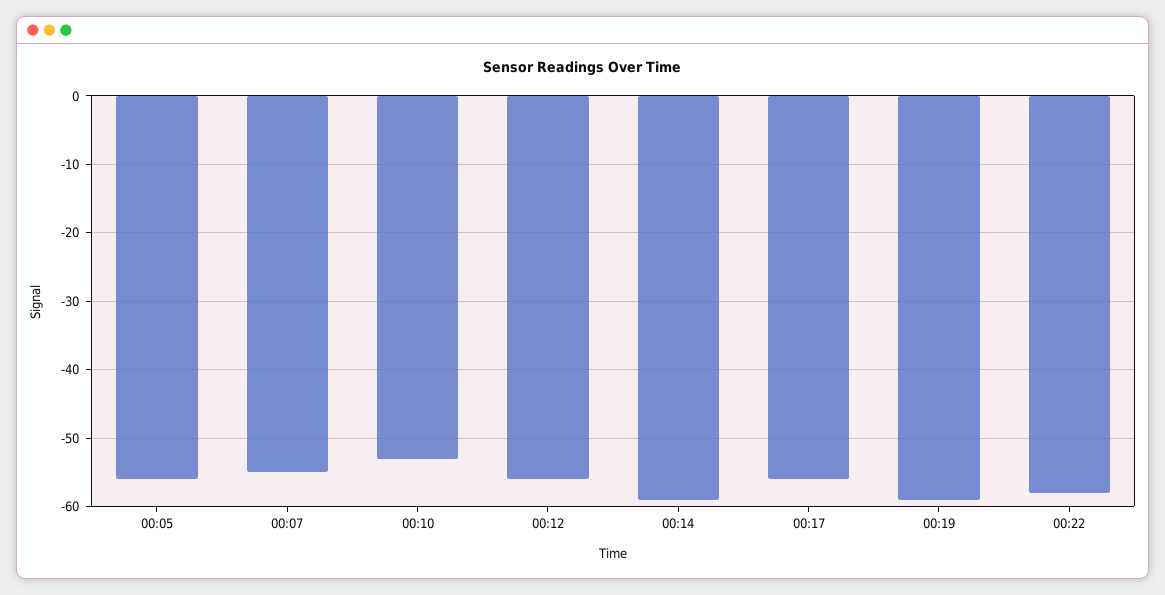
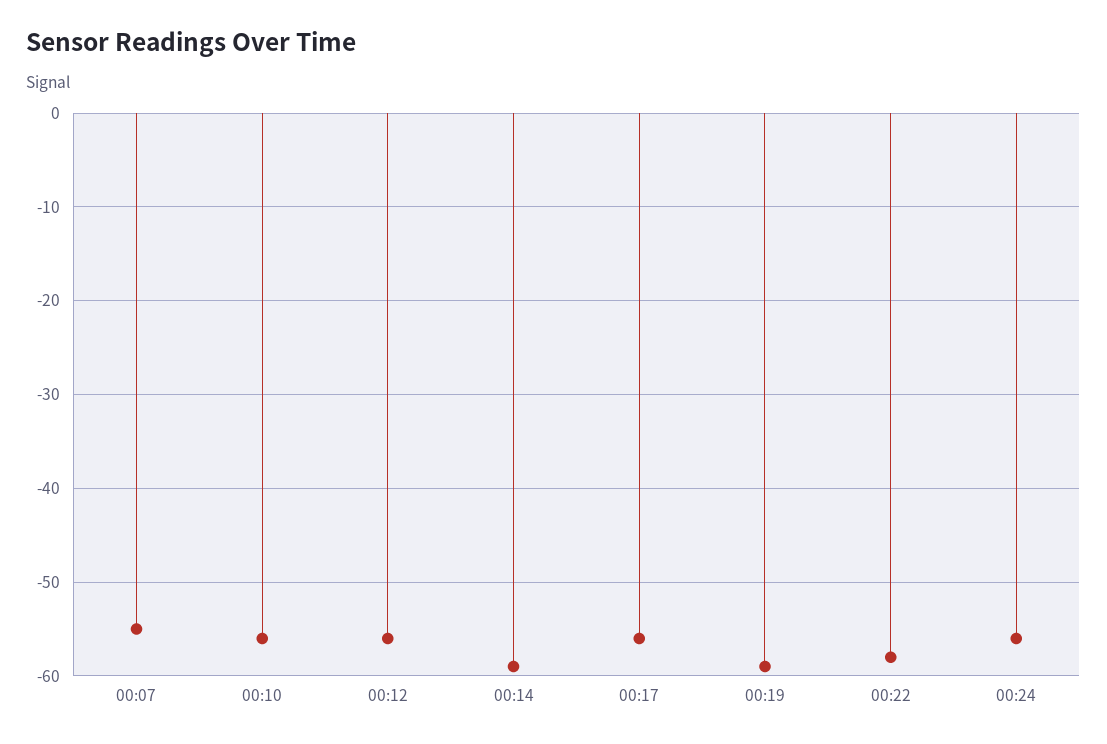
00:05: -56 -> none
00:10: -53 -> -56
00:24: none -> -56

